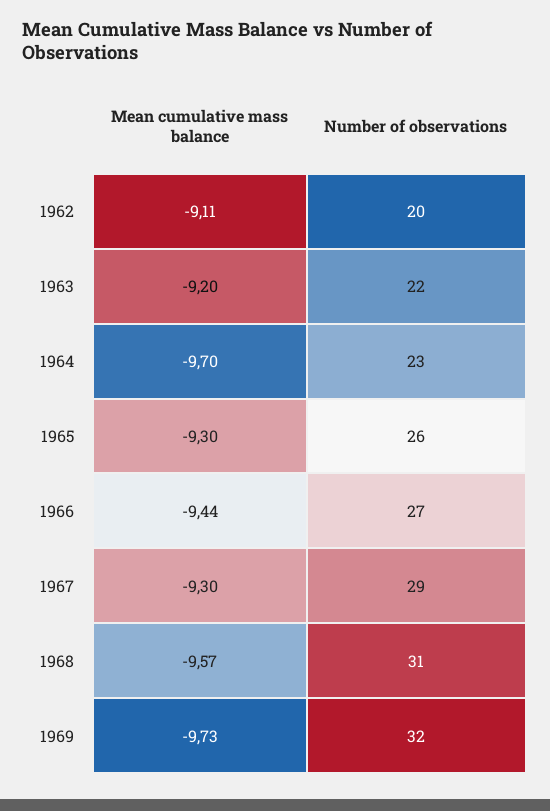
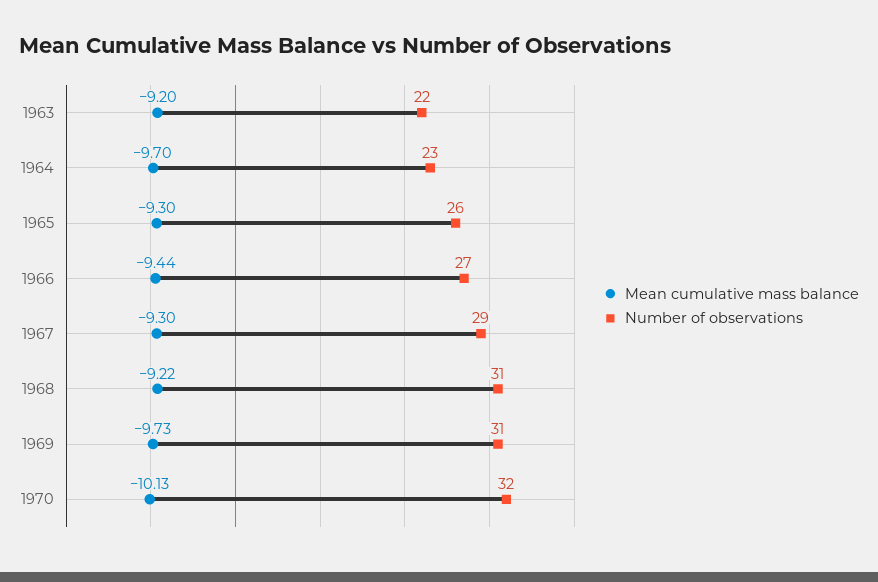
Mean cumulative mass balance, 1962: -9.11 -> none
Number of observations, 1962: 20 -> none
Mean cumulative mass balance, 1968: -9.57 -> -9.22
Number of observations, 1969: 32 -> 31
Mean cumulative mass balance, 1970: none -> -10.13
Number of observations, 1970: none -> 32

